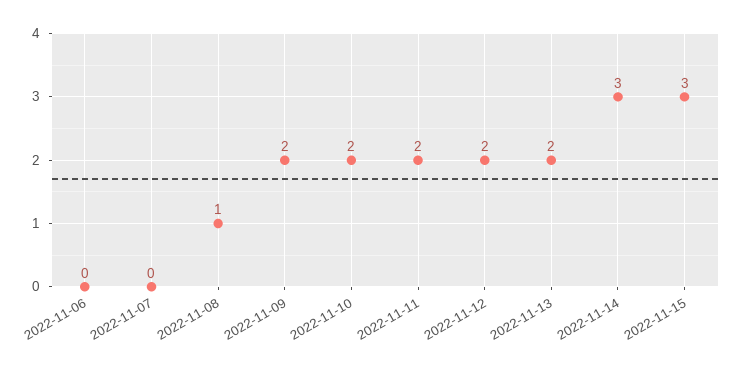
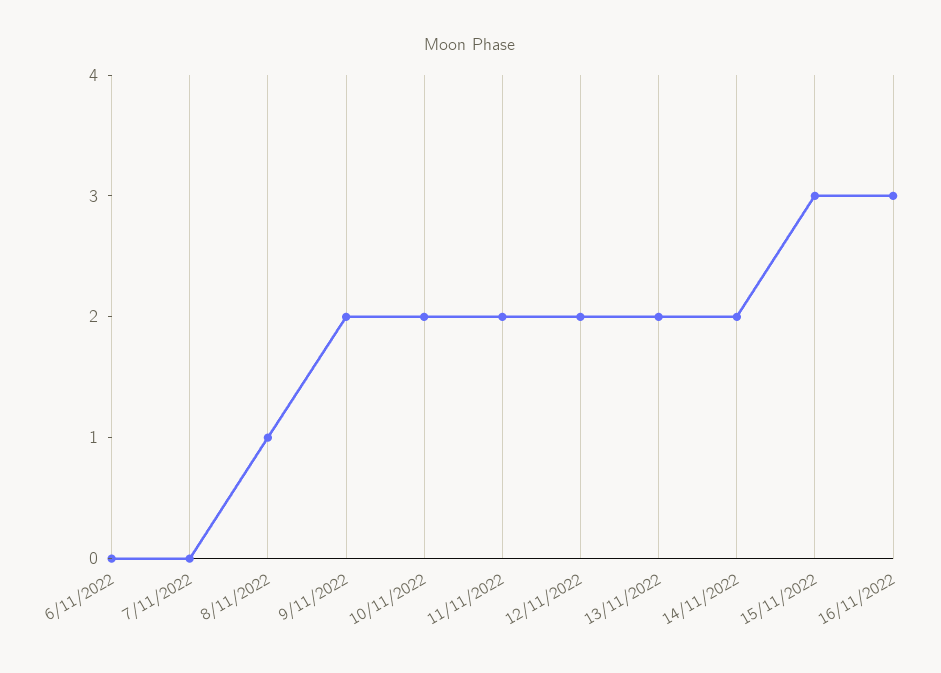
2022-11-14: 3 -> 2
16/11/2022: none -> 3

